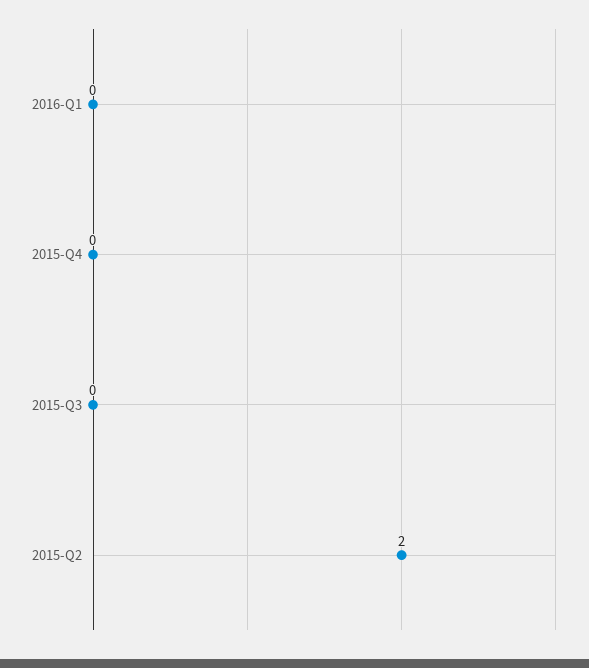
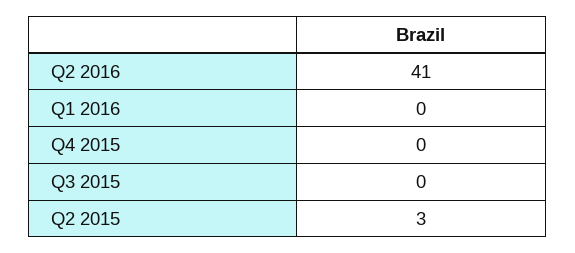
2015-Q2: 2 -> 3
Q2 2016: none -> 41

